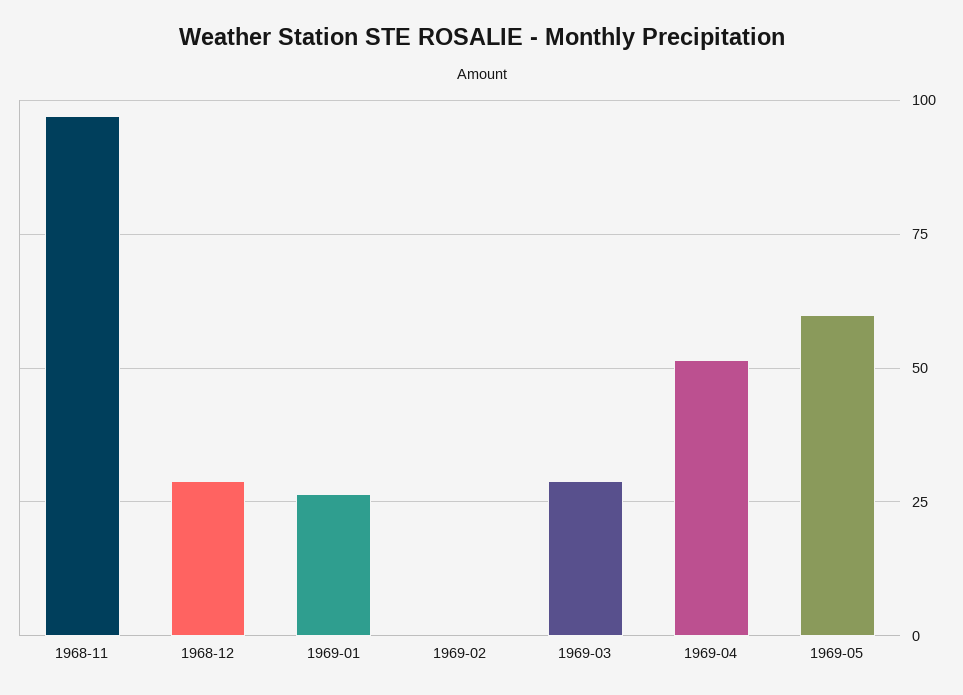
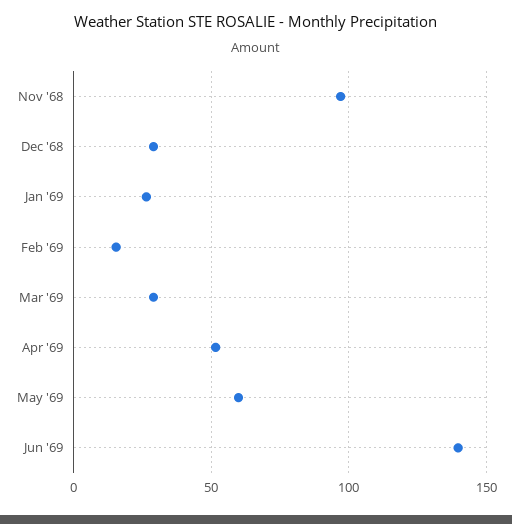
1969-02: 0 -> 15
Jun '69: none -> 140

